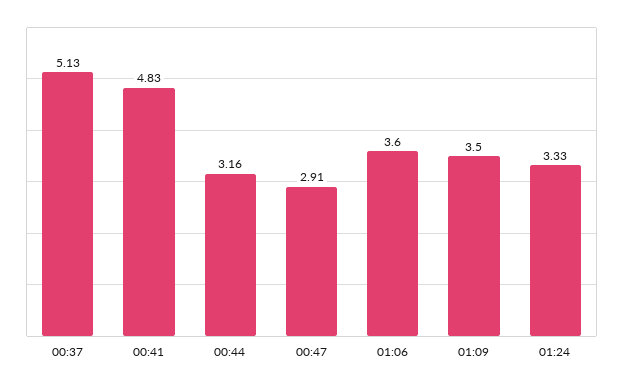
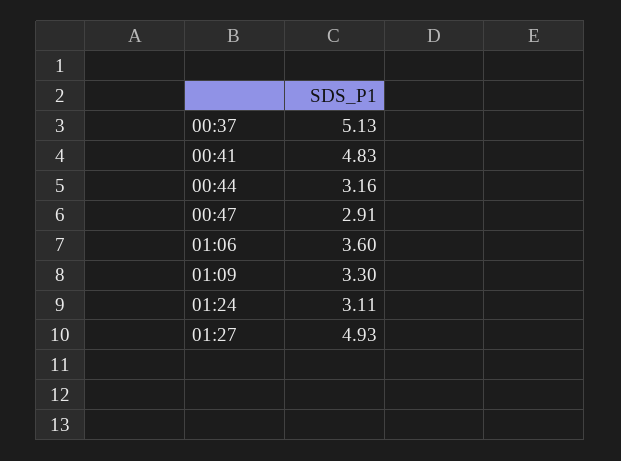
01:09: 3.5 -> 3.3
01:24: 3.33 -> 3.11
01:27: none -> 4.93

